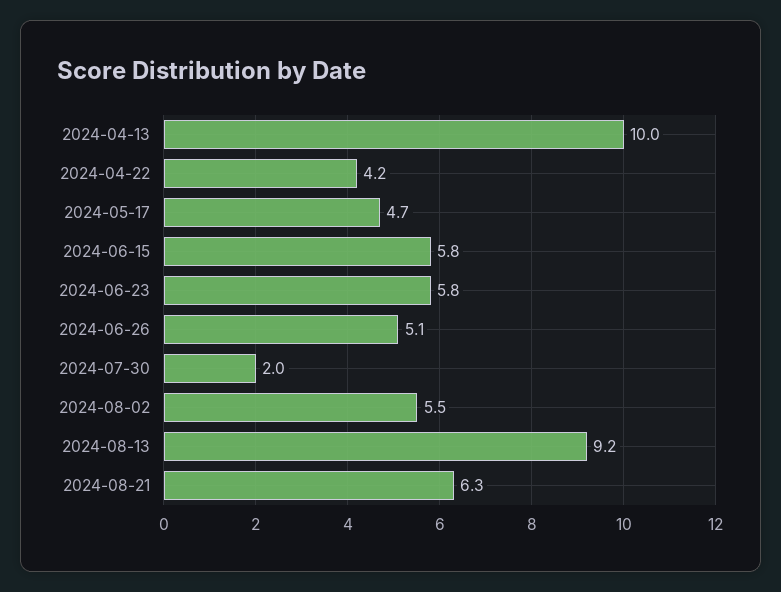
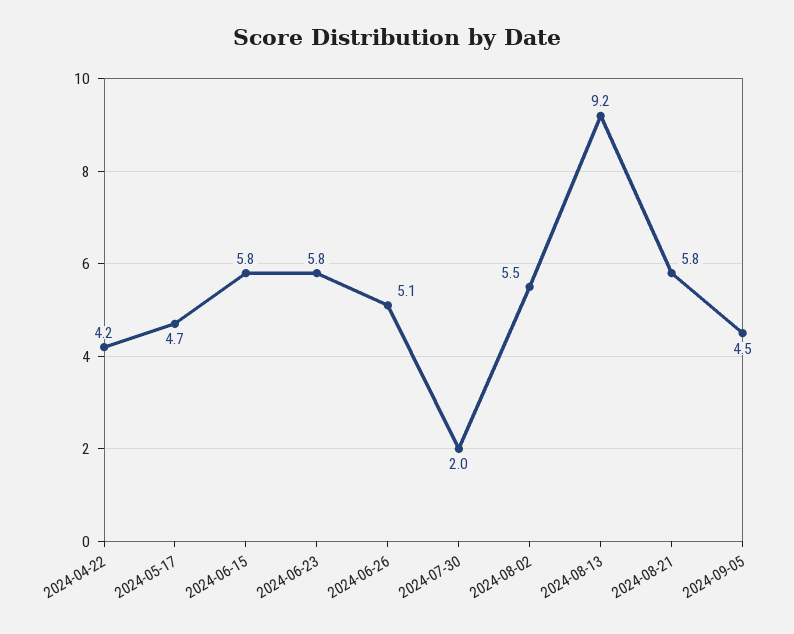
2024-04-13: 10 -> none
2024-08-21: 6.3 -> 5.8
2024-09-05: none -> 4.5

